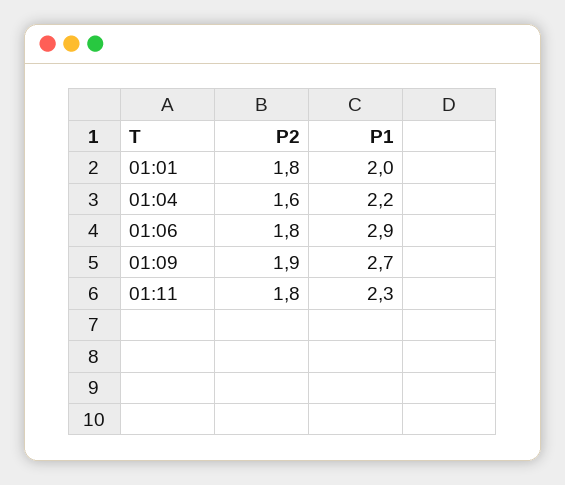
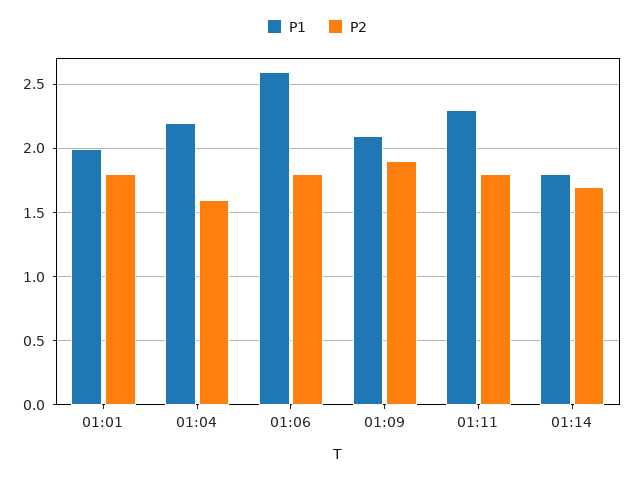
P1, 01:06: 2.9 -> 2.6
P1, 01:09: 2.7 -> 2.1
P1, 01:14: none -> 1.8
P2, 01:14: none -> 1.7

